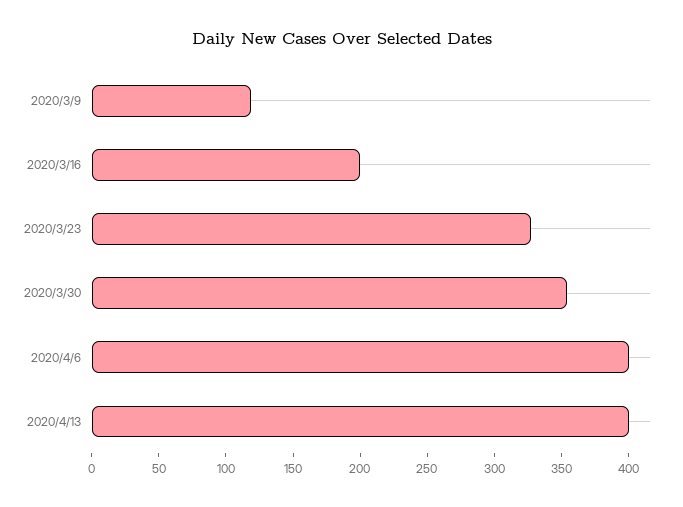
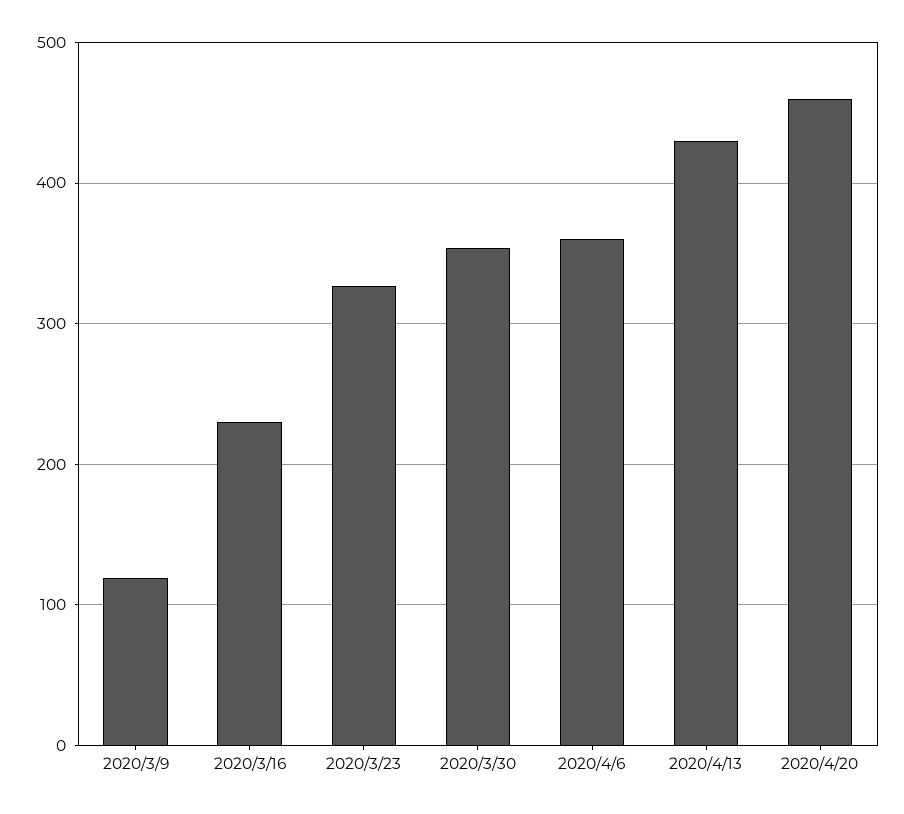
2020/3/16: 200 -> 230
2020/4/6: 400 -> 360
2020/4/13: 400 -> 430
2020/4/20: none -> 460

